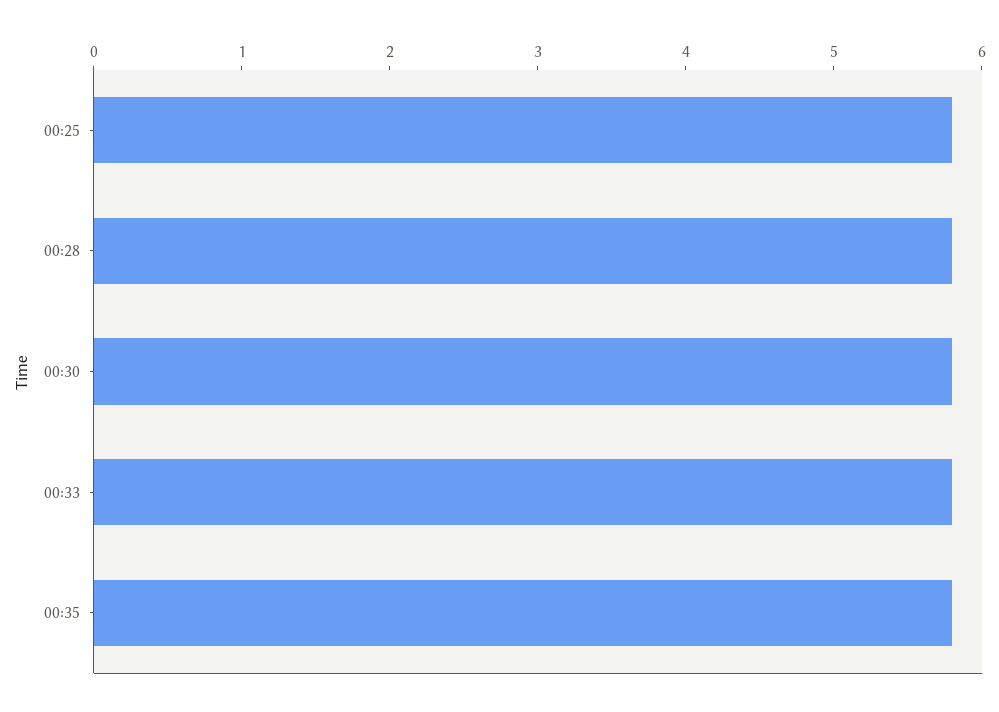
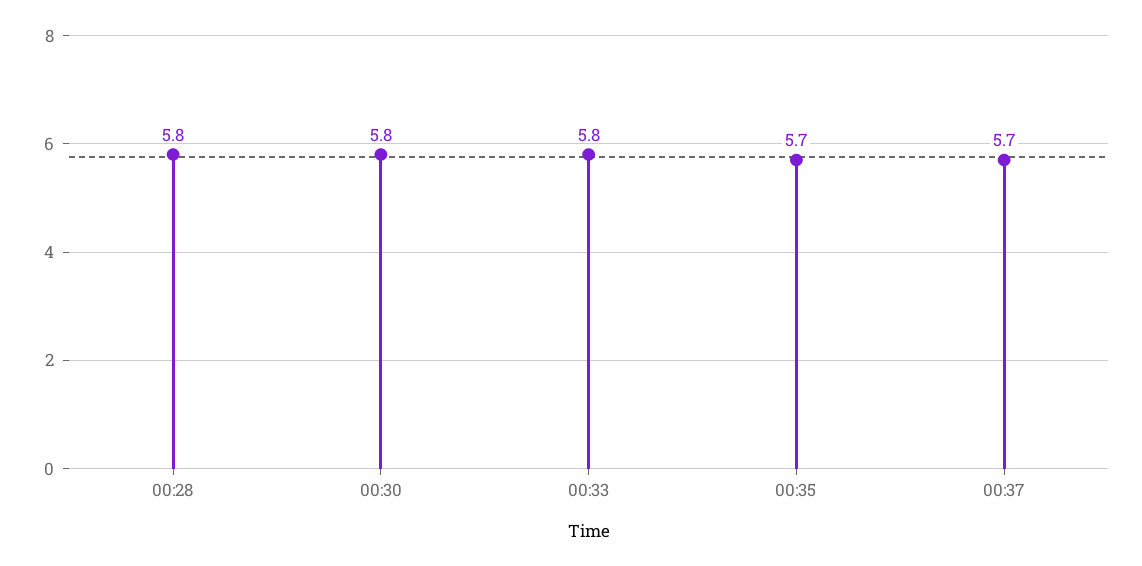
00:25: 5.8 -> none
00:35: 5.8 -> 5.7
00:37: none -> 5.7

